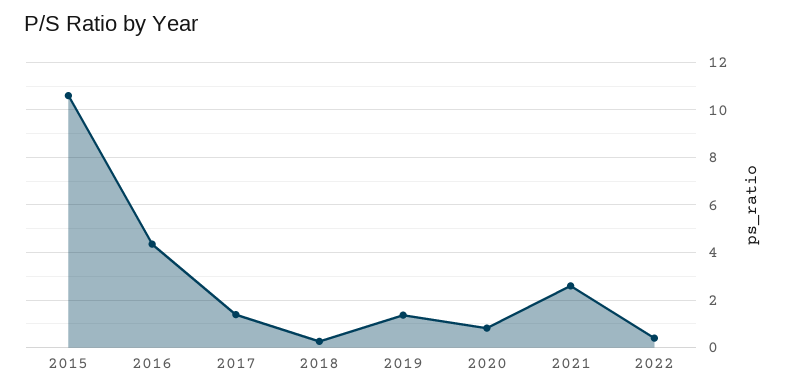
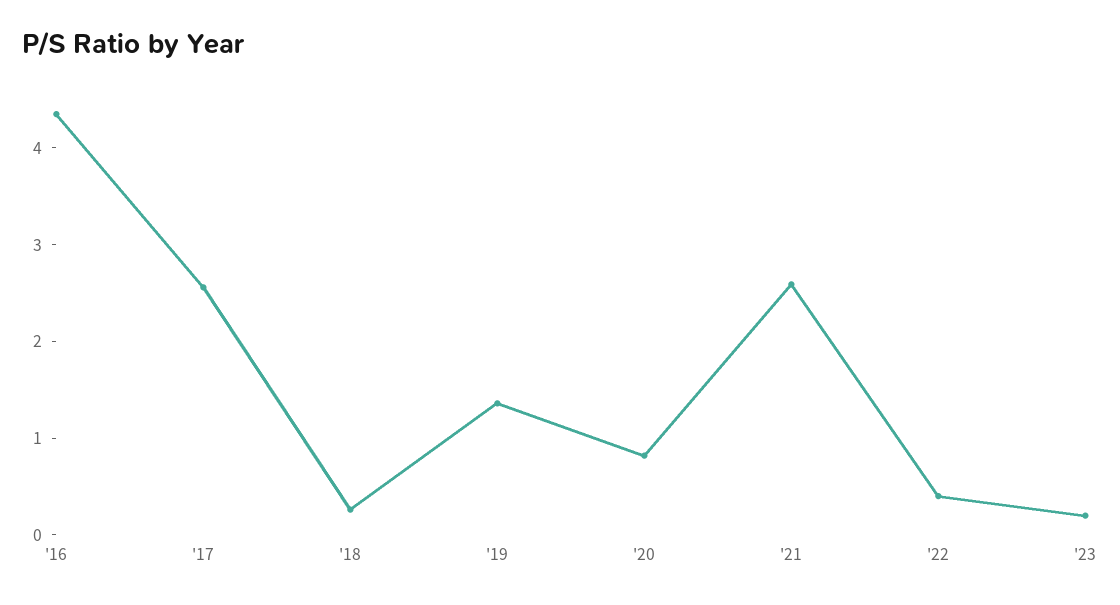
2015: 10.5 -> none
2017: 1.5 -> 2.6
'23: none -> 0.2

